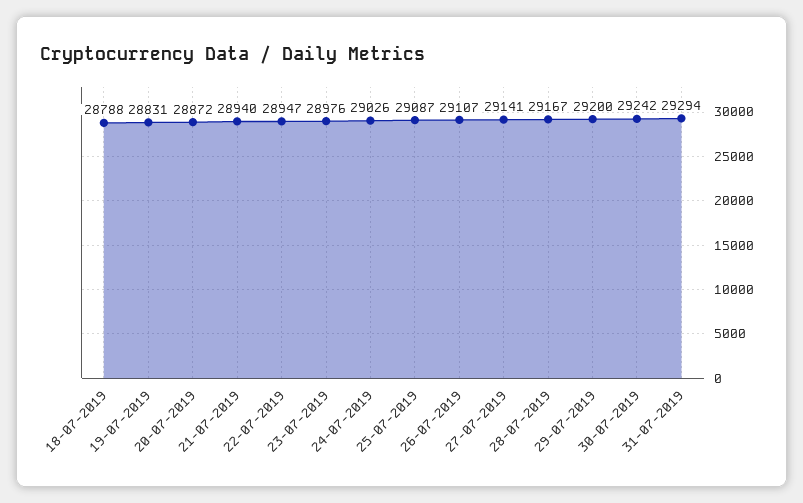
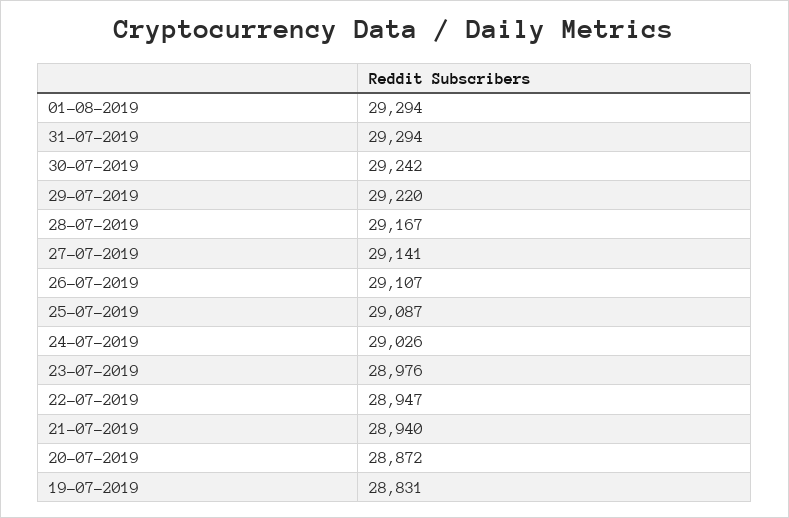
18-07-2019: 28788 -> none
29-07-2019: 29200 -> 29220
01-08-2019: none -> 29294

